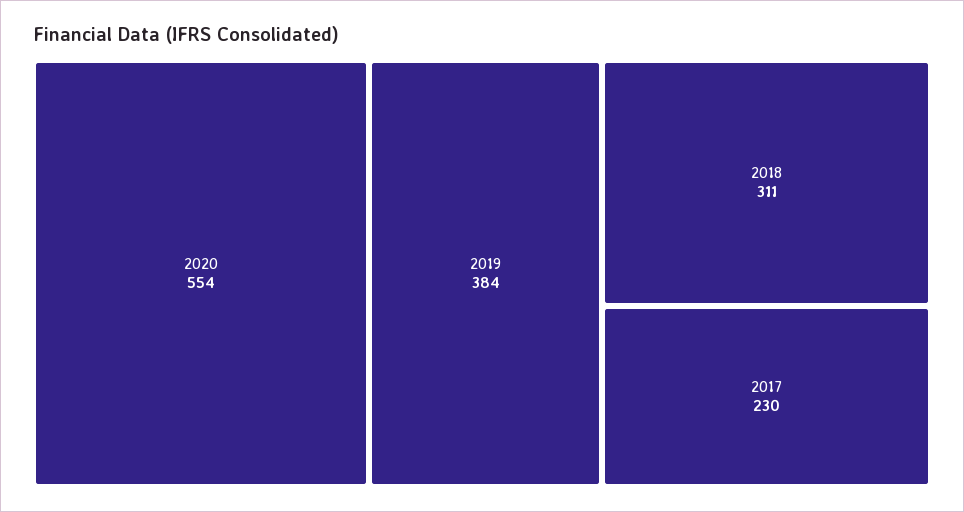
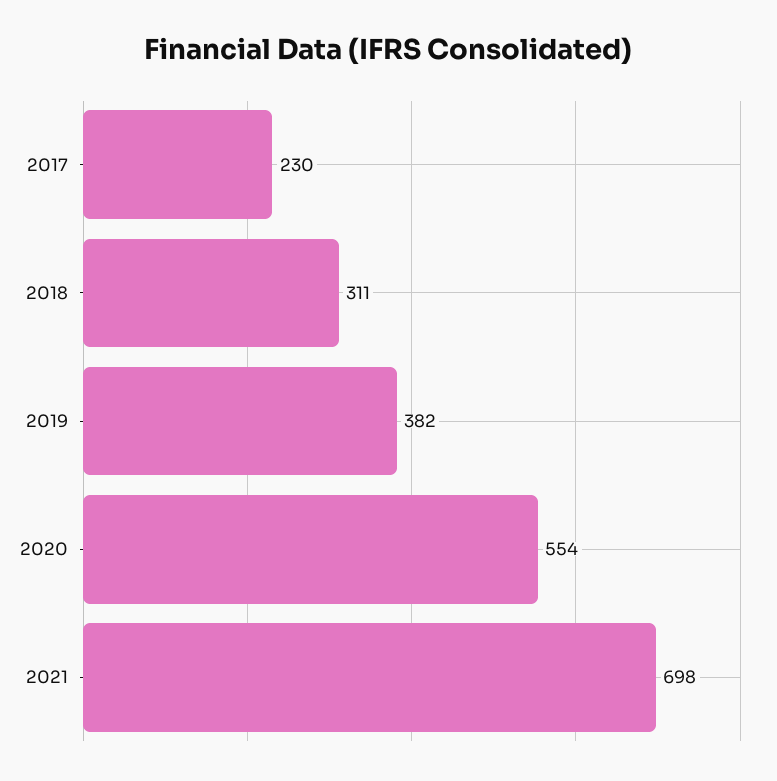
2019: 384 -> 382
2021: none -> 698

